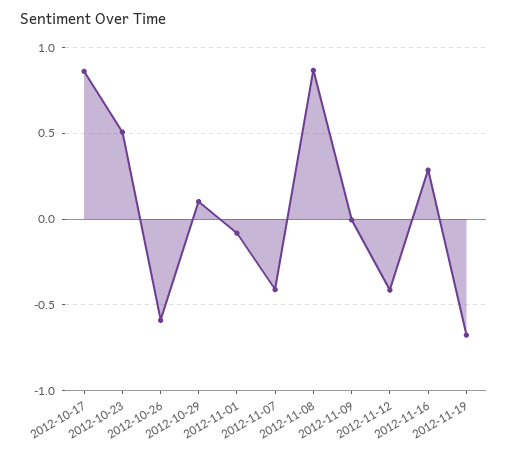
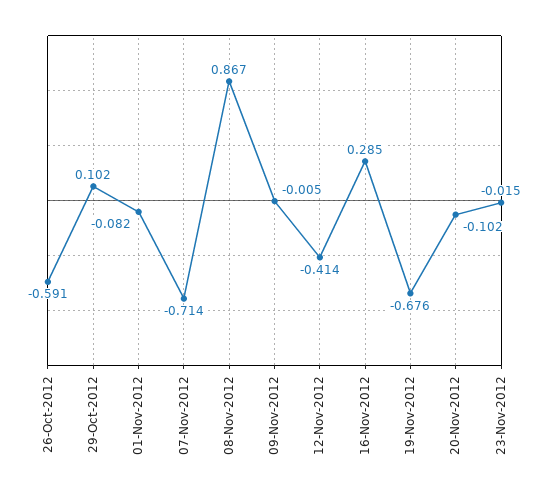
2012-10-17: 0.85 -> none
2012-10-23: 0.5 -> none
2012-11-07: -0.4 -> -0.714
20-Nov-2012: none -> -0.102
23-Nov-2012: none -> -0.015

